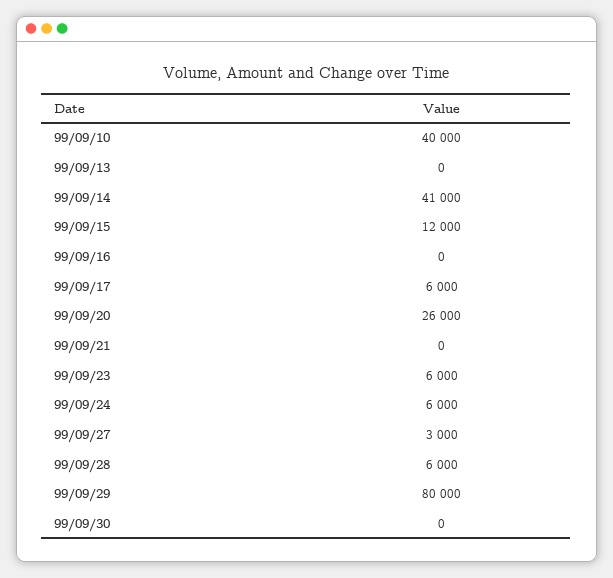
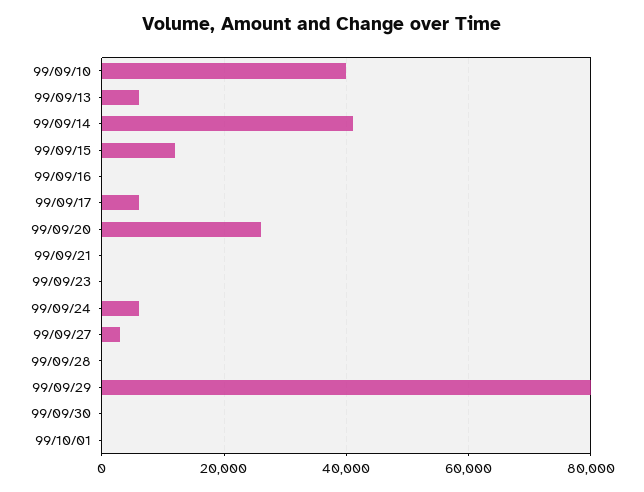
99/09/13: 0 -> 6000
99/09/23: 6000 -> 0
99/09/28: 6000 -> 0
99/10/01: none -> 0

